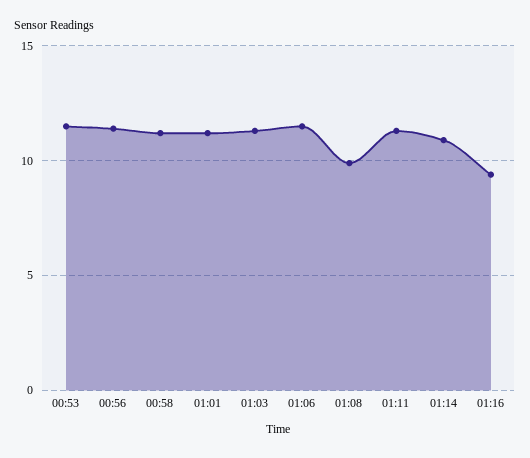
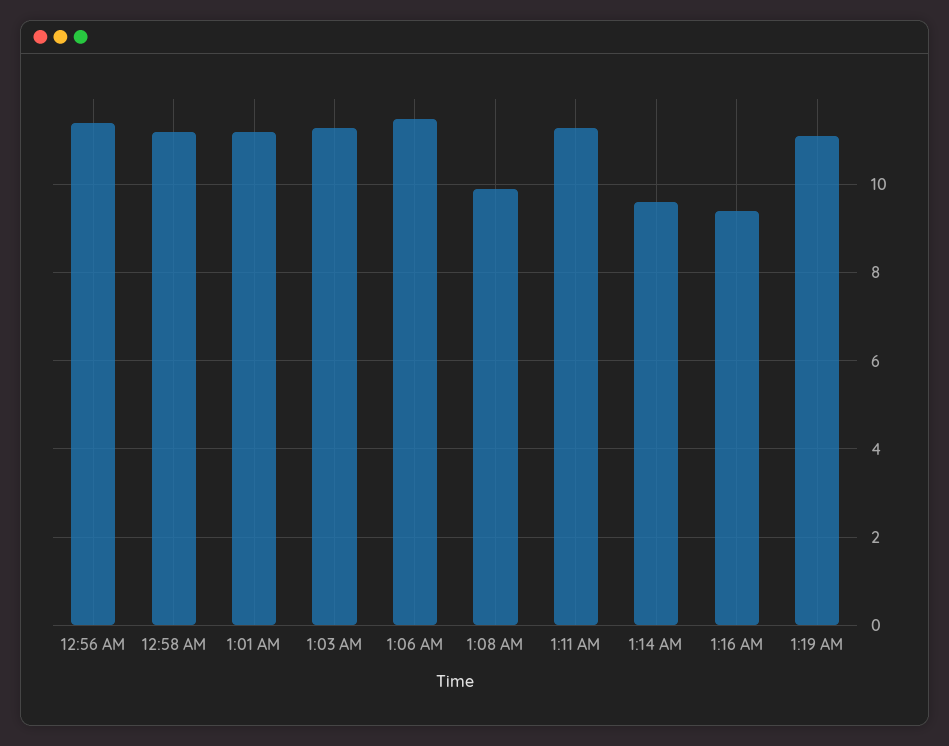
00:53: 11.5 -> none
01:14: 11 -> 9.5
1:19 AM: none -> 11

